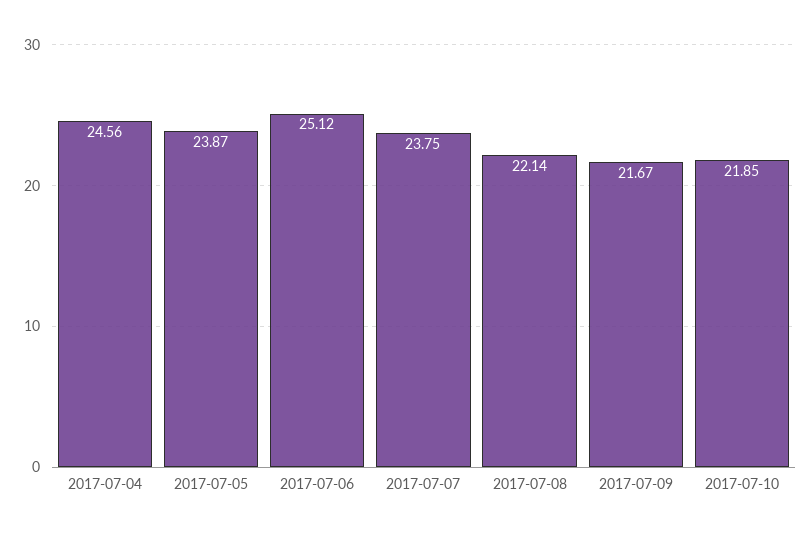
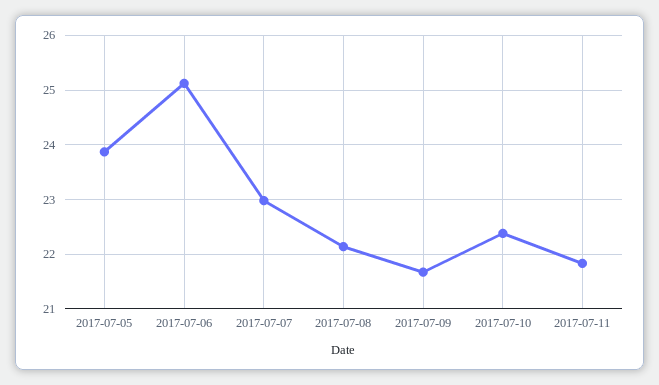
2017-07-04: 24.56 -> none
2017-07-07: 23.75 -> 23
2017-07-10: 21.85 -> 22.4
2017-07-11: none -> 21.8

